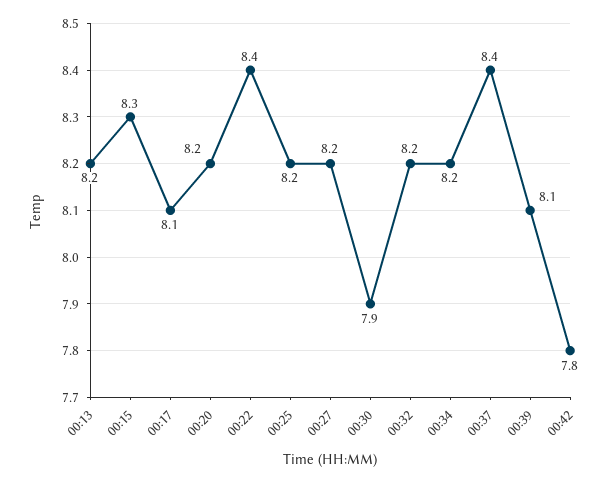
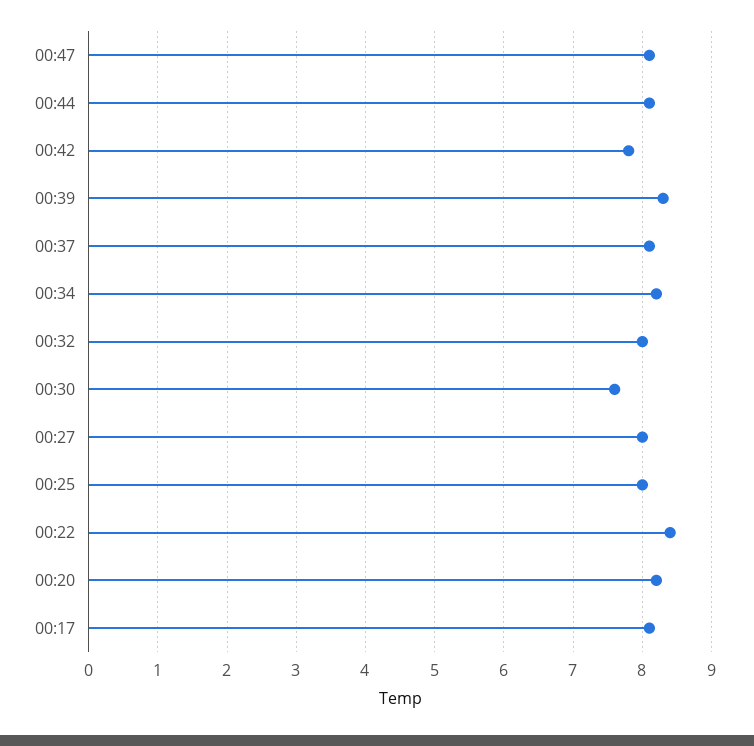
00:13: 8.2 -> none
00:15: 8.3 -> none
00:25: 8.2 -> 8
00:27: 8.2 -> 8
00:30: 7.9 -> 7.6
00:32: 8.2 -> 8
00:37: 8.4 -> 8.1
00:39: 8.1 -> 8.3
00:47: none -> 8.1
00:44: none -> 8.1

